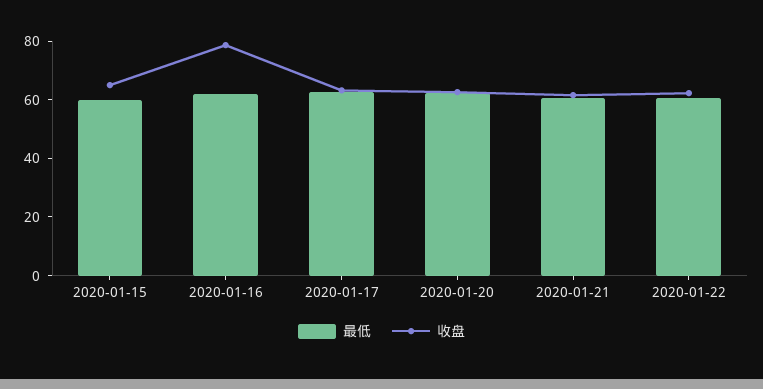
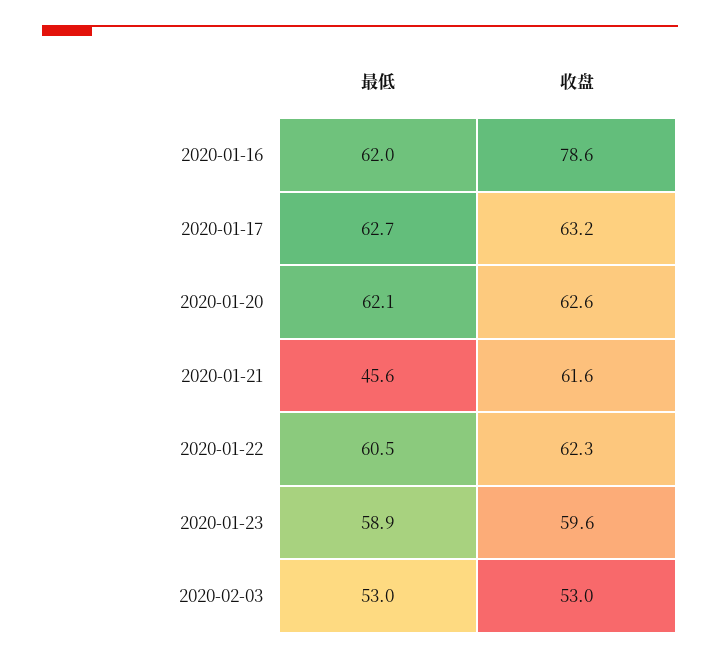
最低, 2020-01-15: 60 -> none
收盘, 2020-01-15: 65 -> none
最低, 2020-01-21: 60 -> 45.6
最低, 2020-01-23: none -> 58.9
收盘, 2020-01-23: none -> 59.6
最低, 2020-02-03: none -> 53
收盘, 2020-02-03: none -> 53

